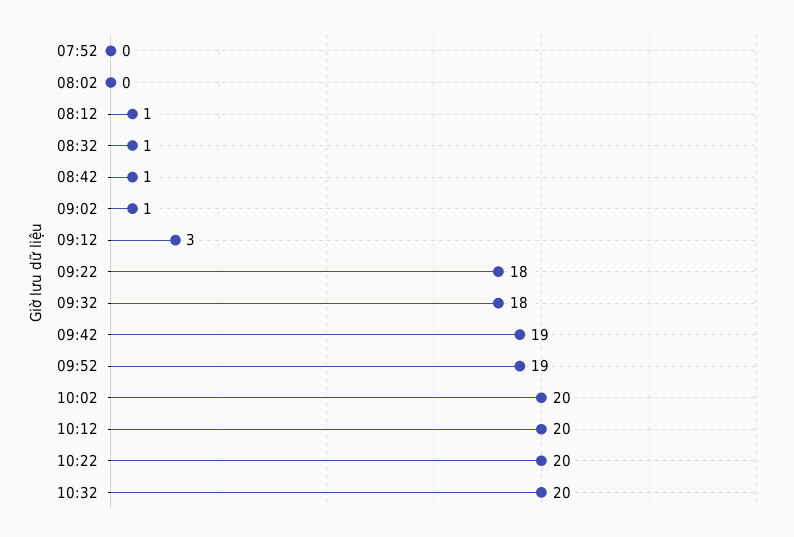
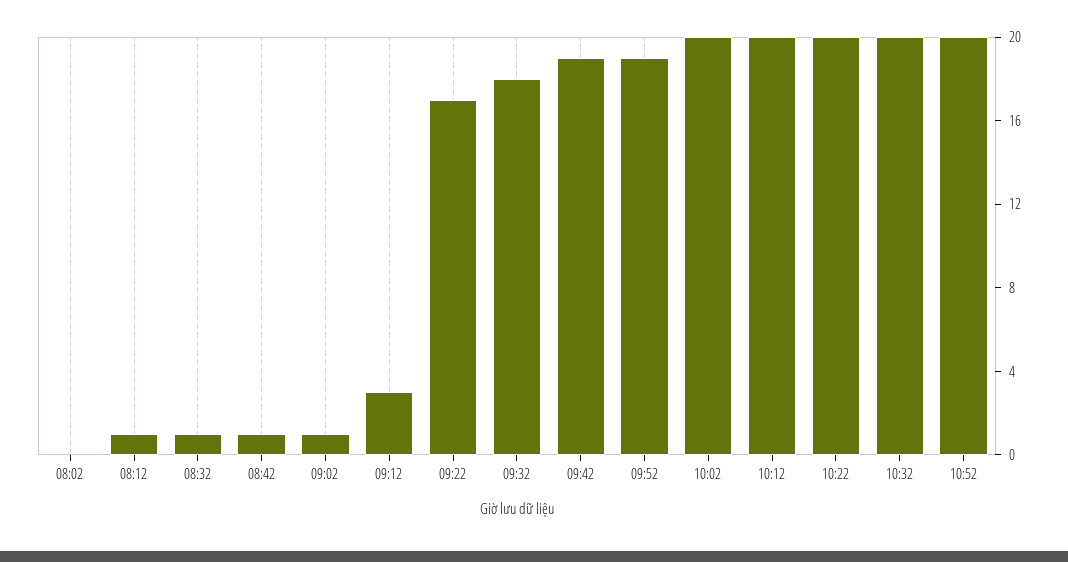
07:52: 0 -> none
09:22: 18 -> 17
10:52: none -> 20

